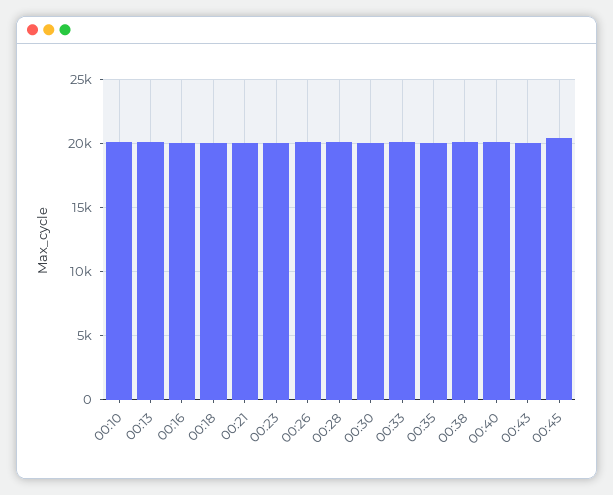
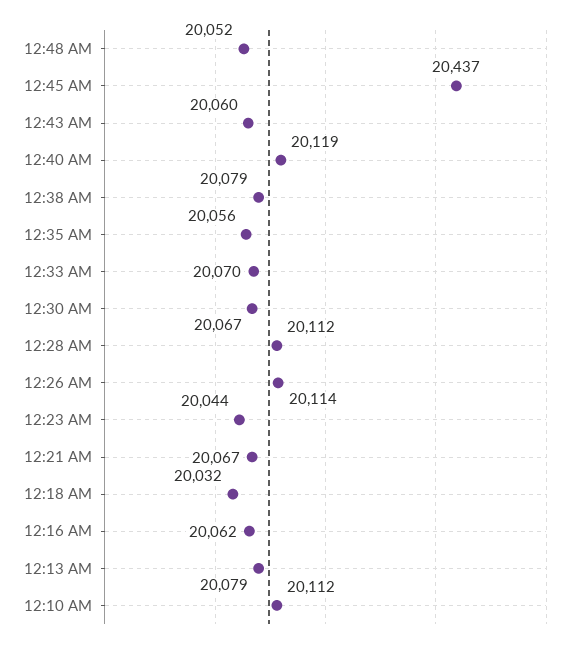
12:48 AM: none -> 20052

